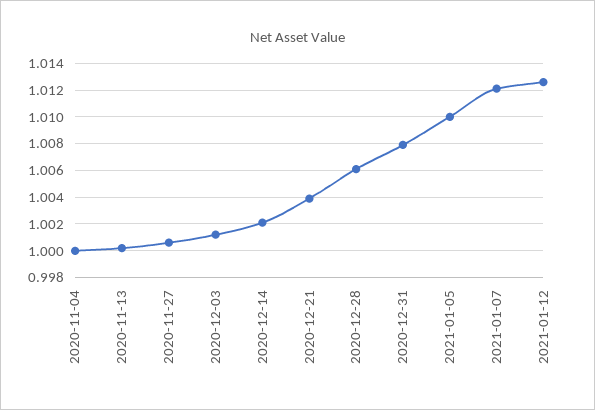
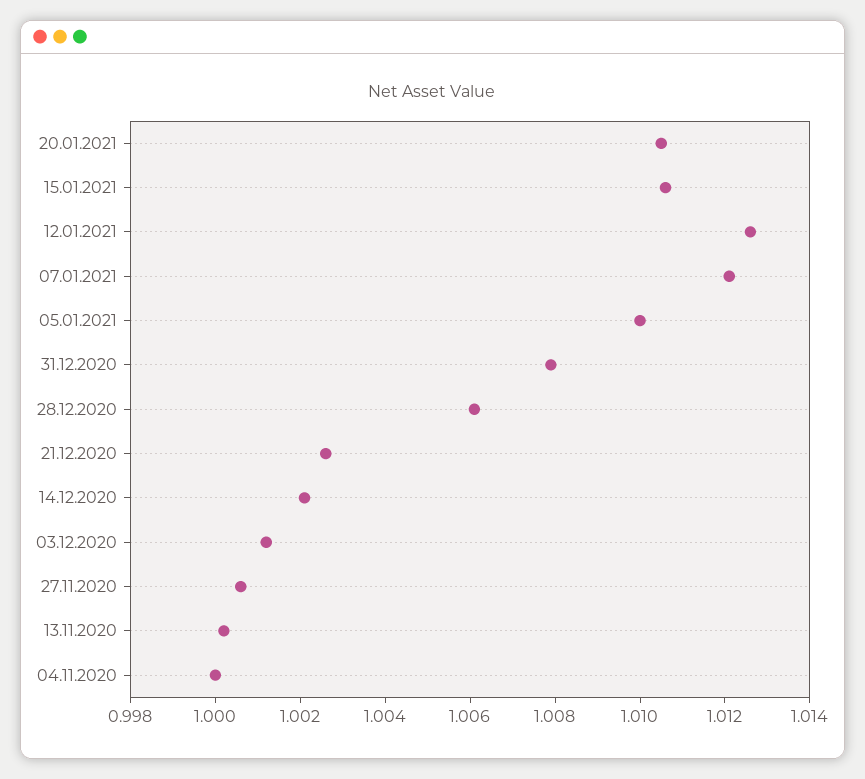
2020-12-21: 1.004 -> 1.0025
20.01.2021: none -> 1.0105
15.01.2021: none -> 1.0105

